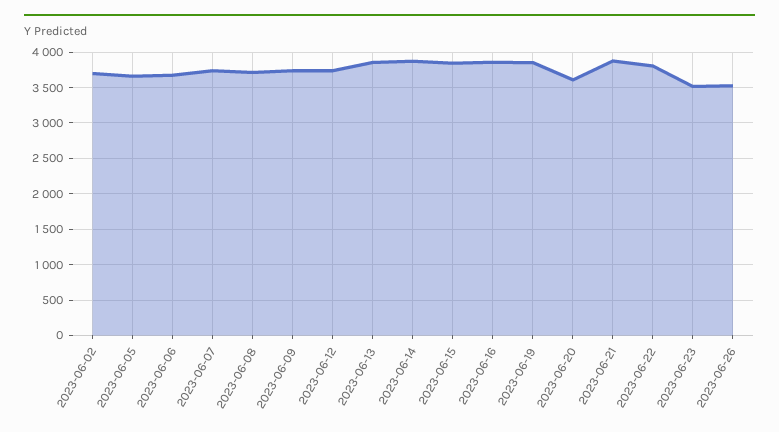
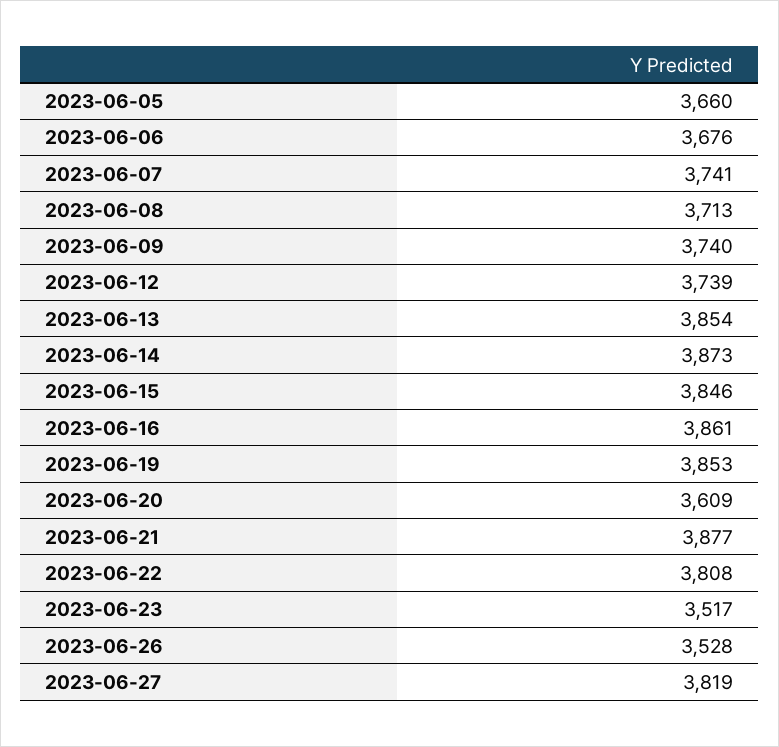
2023-06-02: 3700 -> none
2023-06-27: none -> 3819

